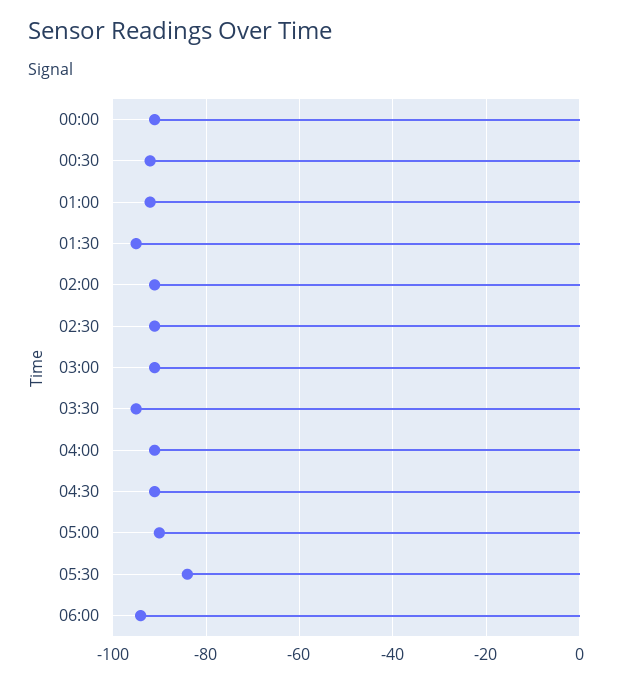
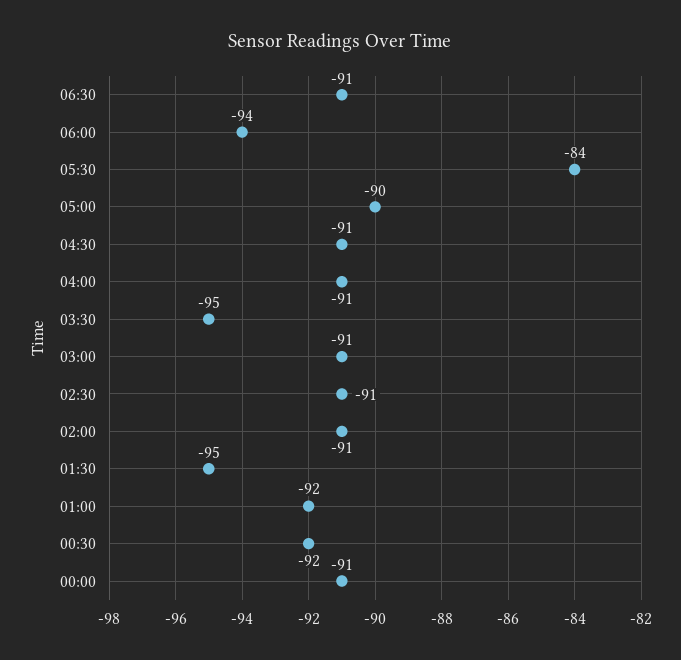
06:30: none -> -91

